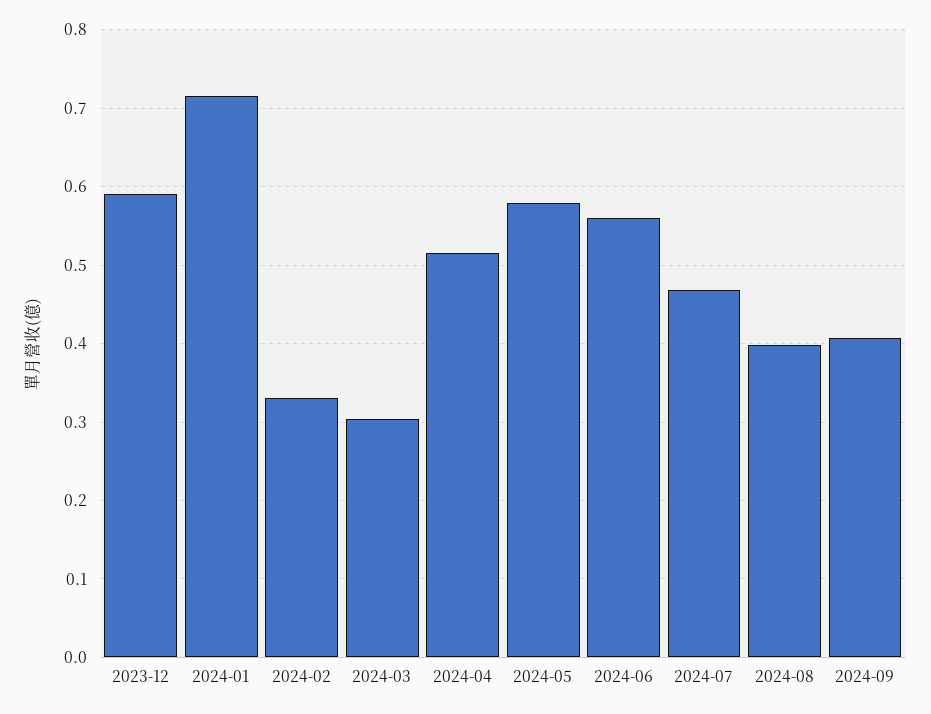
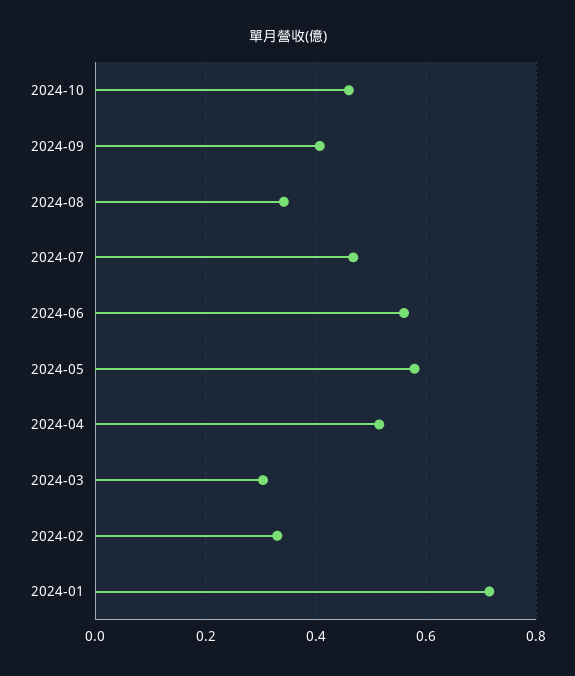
2023-12: 0.59 -> none
2024-08: 0.4 -> 0.34
2024-10: none -> 0.46

